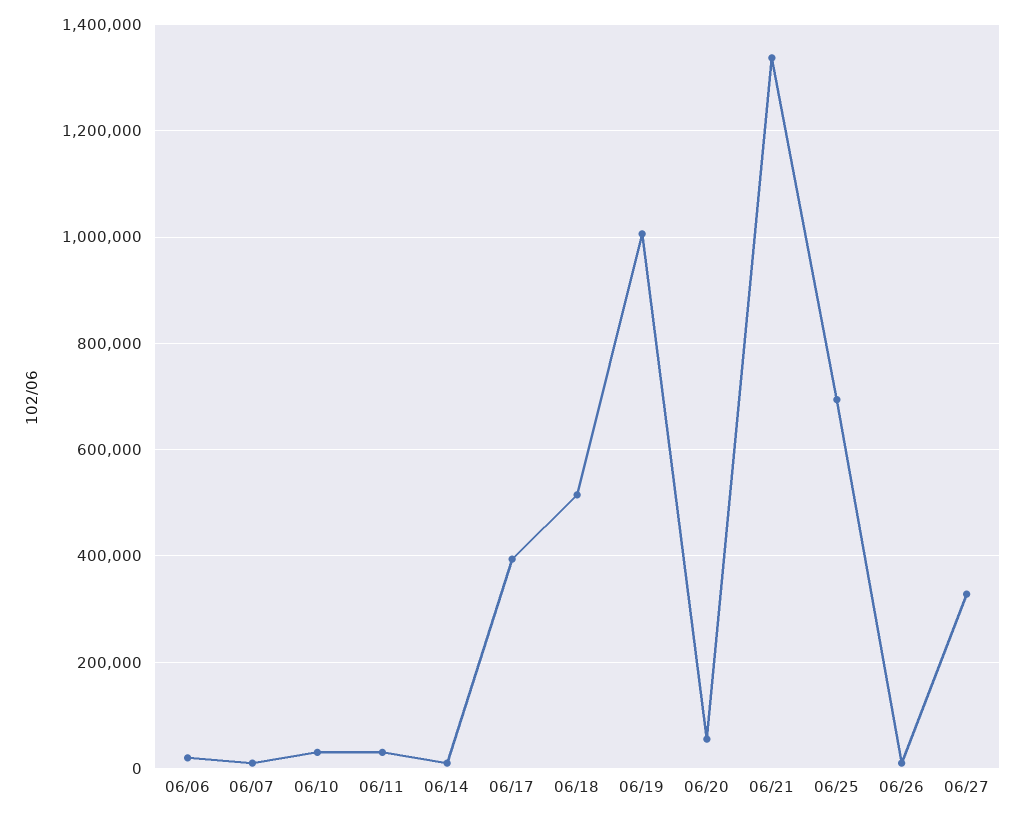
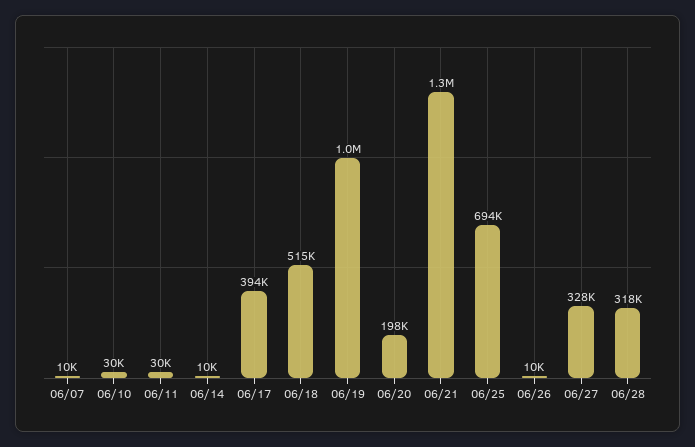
06/06: 20000 -> none
06/20: 60000 -> 198000
06/28: none -> 318000

